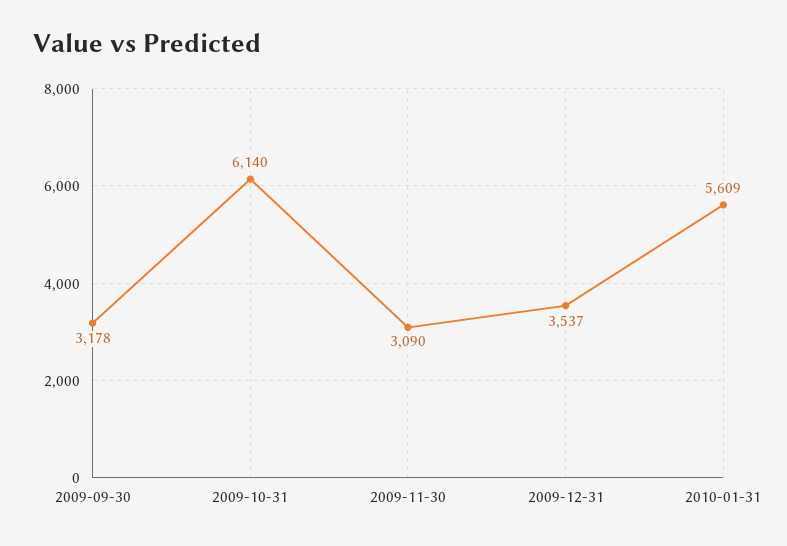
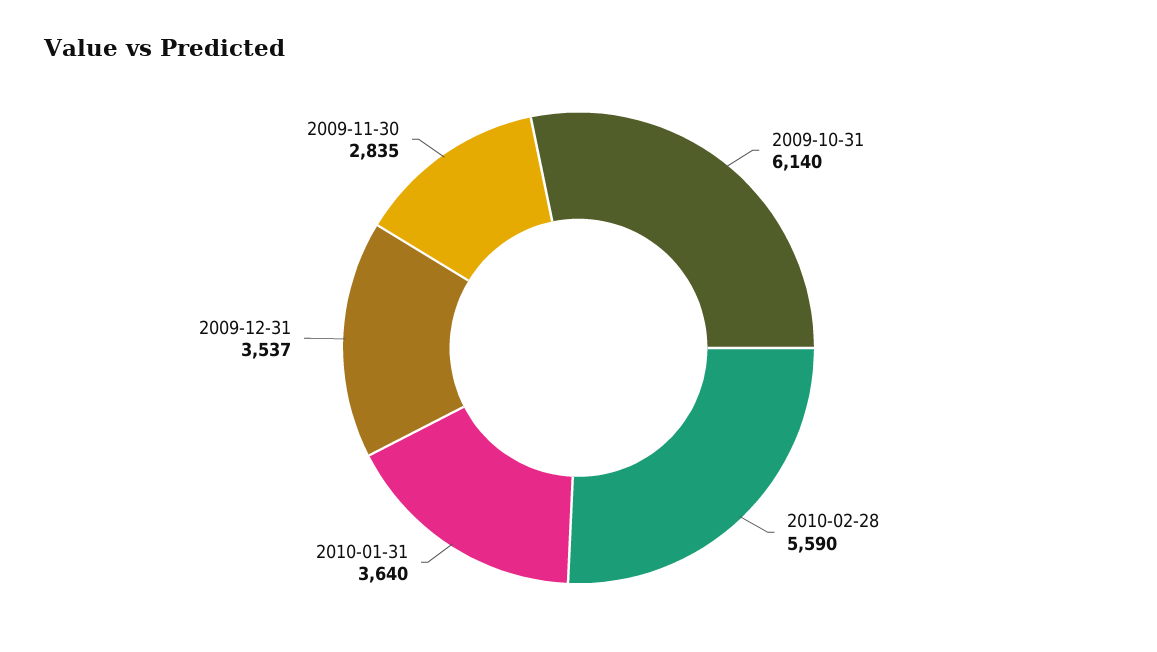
2009-09-30: 3178 -> none
2009-11-30: 3090 -> 2835
2010-01-31: 5609 -> 3640
2010-02-28: none -> 5590

